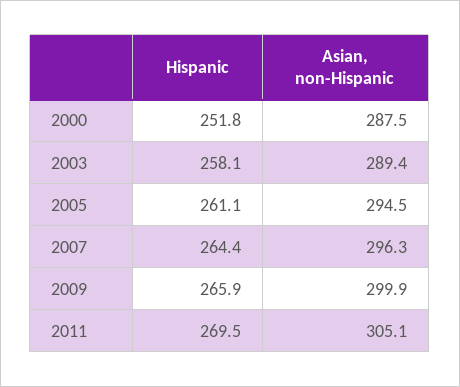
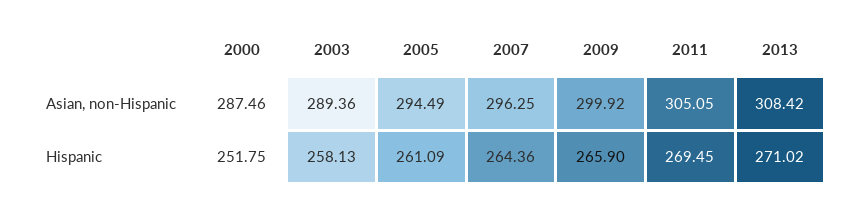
Asian, non-Hispanic, 2013: none -> 308.42
Hispanic, 2013: none -> 271.02

